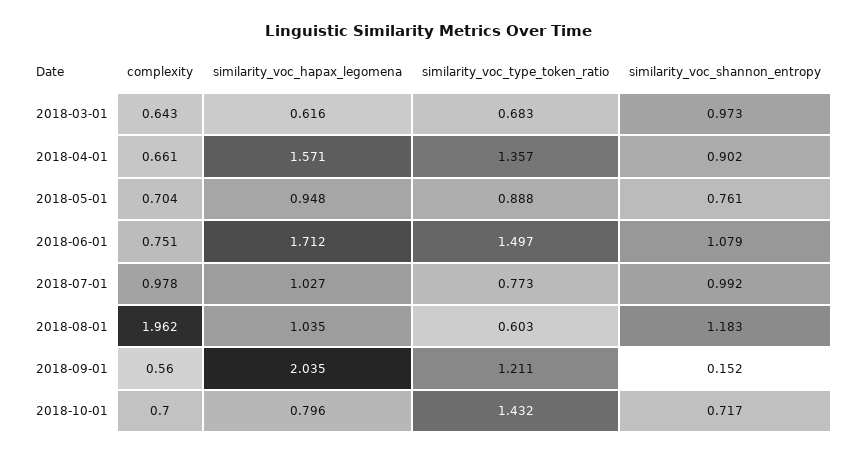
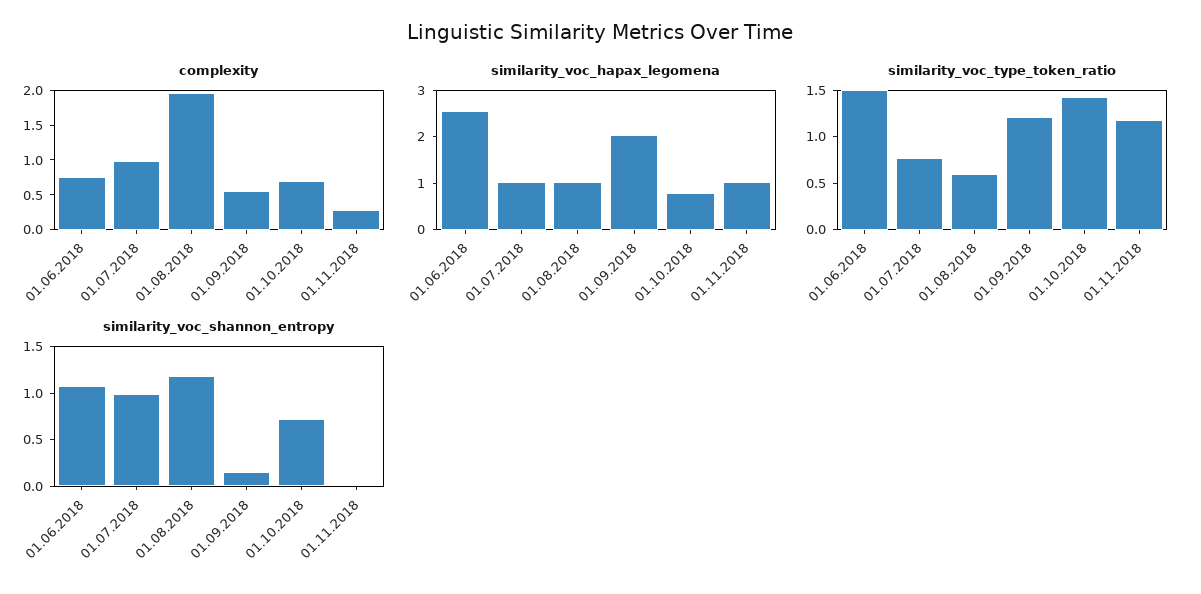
complexity, 2018-03-01: 0.643 -> none
similarity_voc_hapax_legomena, 2018-03-01: 0.616 -> none
similarity_voc_type_token_ratio, 2018-03-01: 0.683 -> none
similarity_voc_shannon_entropy, 2018-03-01: 0.973 -> none
complexity, 2018-04-01: 0.661 -> none
similarity_voc_hapax_legomena, 2018-04-01: 1.571 -> none
similarity_voc_type_token_ratio, 2018-04-01: 1.357 -> none
similarity_voc_shannon_entropy, 2018-04-01: 0.902 -> none
complexity, 2018-05-01: 0.704 -> none
similarity_voc_hapax_legomena, 2018-05-01: 0.948 -> none
similarity_voc_type_token_ratio, 2018-05-01: 0.888 -> none
similarity_voc_shannon_entropy, 2018-05-01: 0.761 -> none
similarity_voc_hapax_legomena, 2018-06-01: 1.712 -> 2.6
complexity, 01.11.2018: none -> 0.25
similarity_voc_hapax_legomena, 01.11.2018: none -> 1
similarity_voc_type_token_ratio, 01.11.2018: none -> 1.2
similarity_voc_shannon_entropy, 01.11.2018: none -> 0

